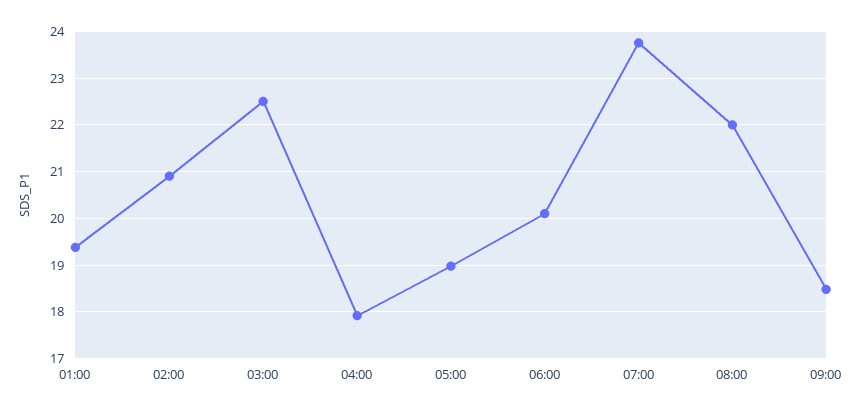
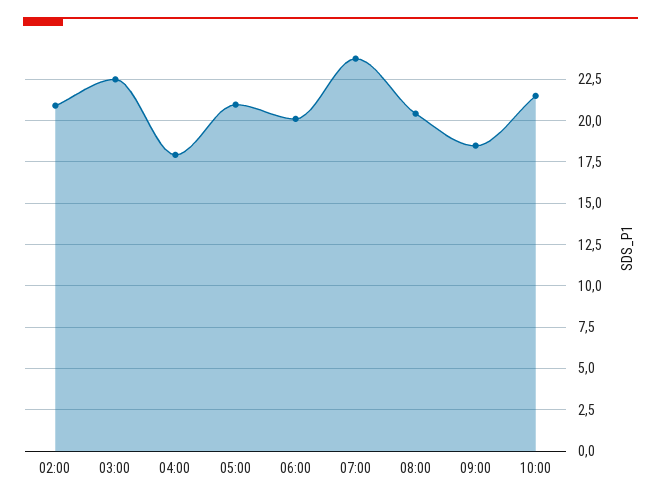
01:00: 19.4 -> none
05:00: 19 -> 21
08:00: 22 -> 20.5
10:00: none -> 21.5

